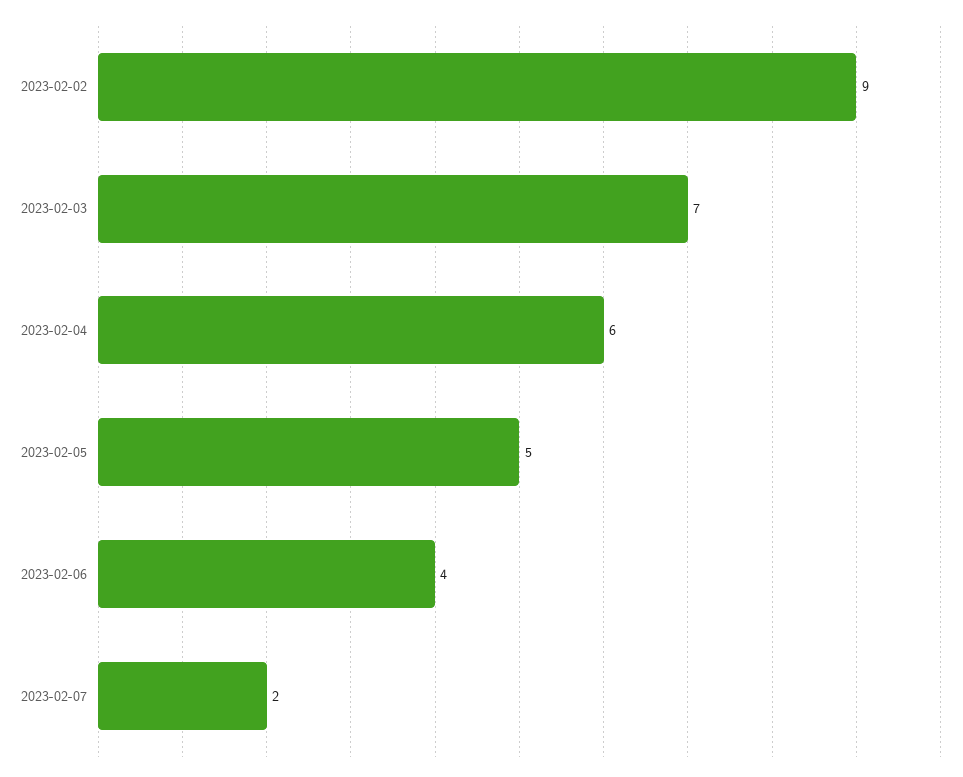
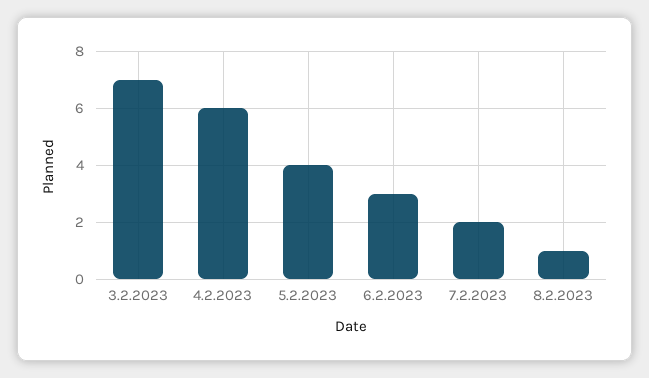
2023-02-02: 9 -> none
2023-02-05: 5 -> 4
2023-02-06: 4 -> 3
8.2.2023: none -> 1

